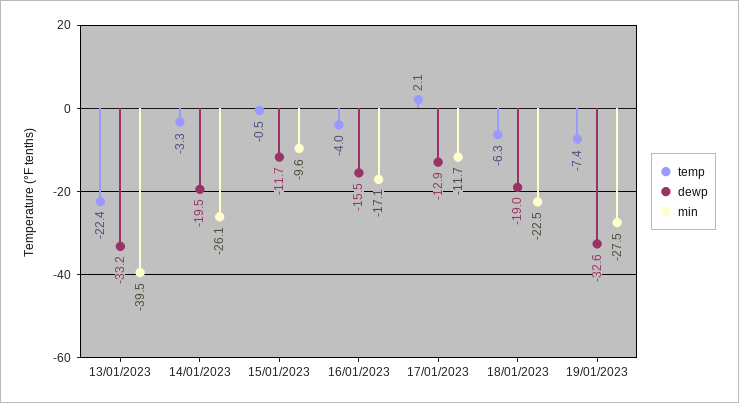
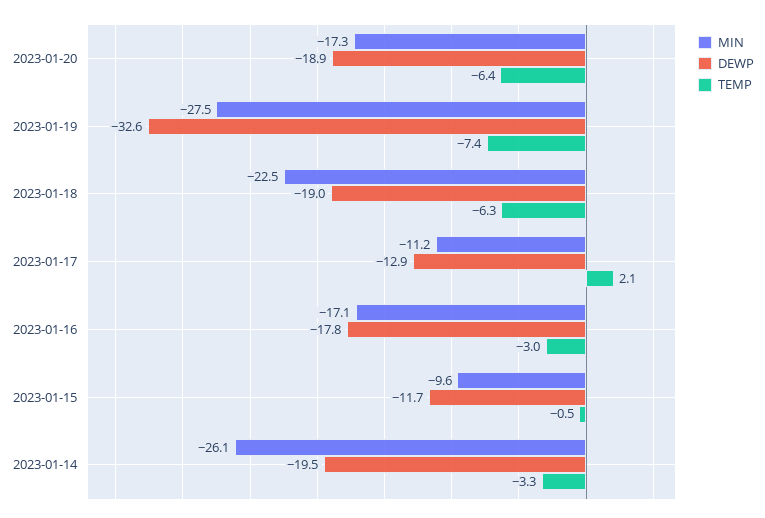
temp, 13/01/2023: -22.4 -> none
dewp, 13/01/2023: -33.2 -> none
min, 13/01/2023: -39.5 -> none
temp, 16/01/2023: -4 -> -3
dewp, 16/01/2023: -15.5 -> -17.8
min, 17/01/2023: -11.7 -> -11.2
min, 2023-01-20: none -> -17.3
dewp, 2023-01-20: none -> -18.9
temp, 2023-01-20: none -> -6.4

